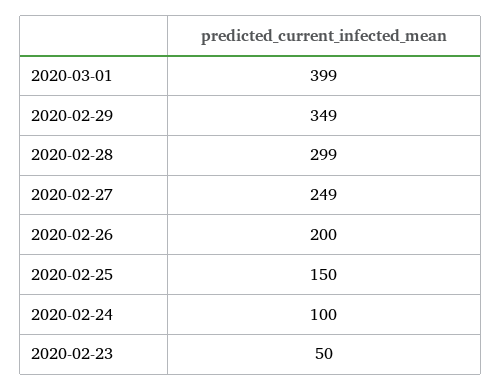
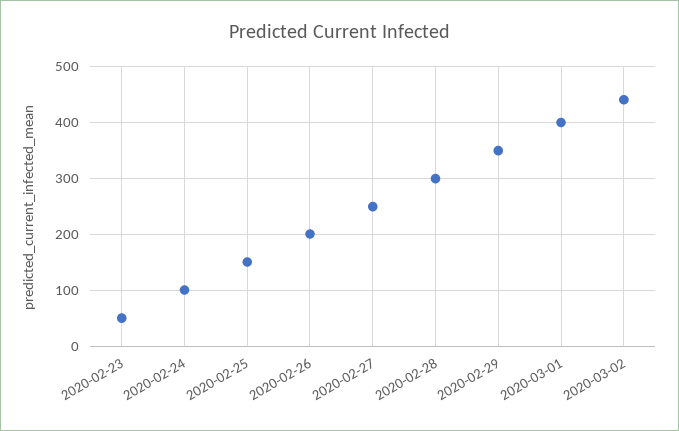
2020-03-02: none -> 440

